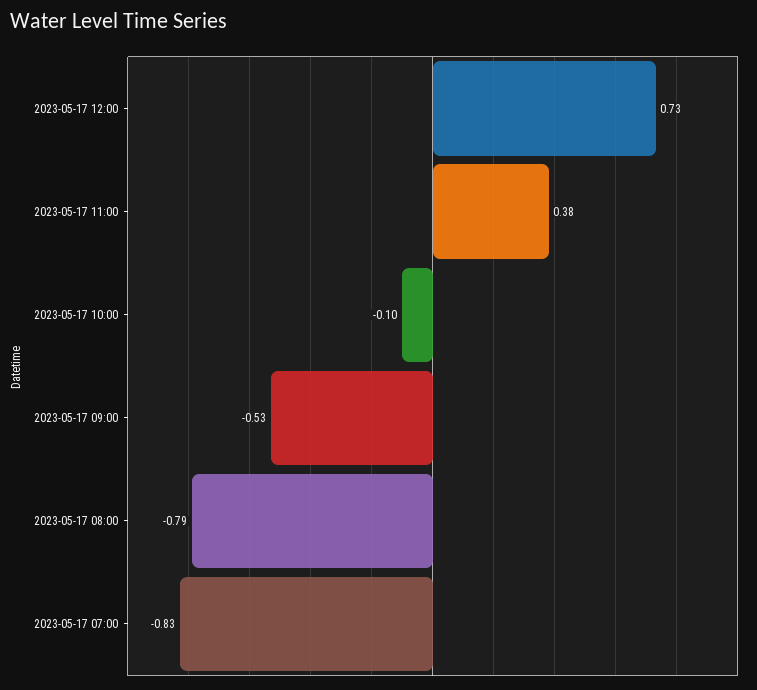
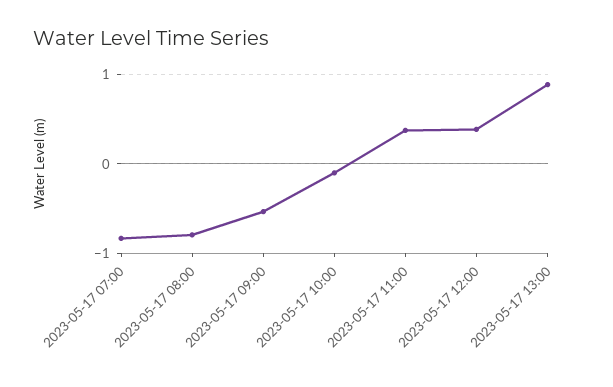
2023-05-17 12:00: 0.73 -> 0.4
2023-05-17 13:00: none -> 0.9

